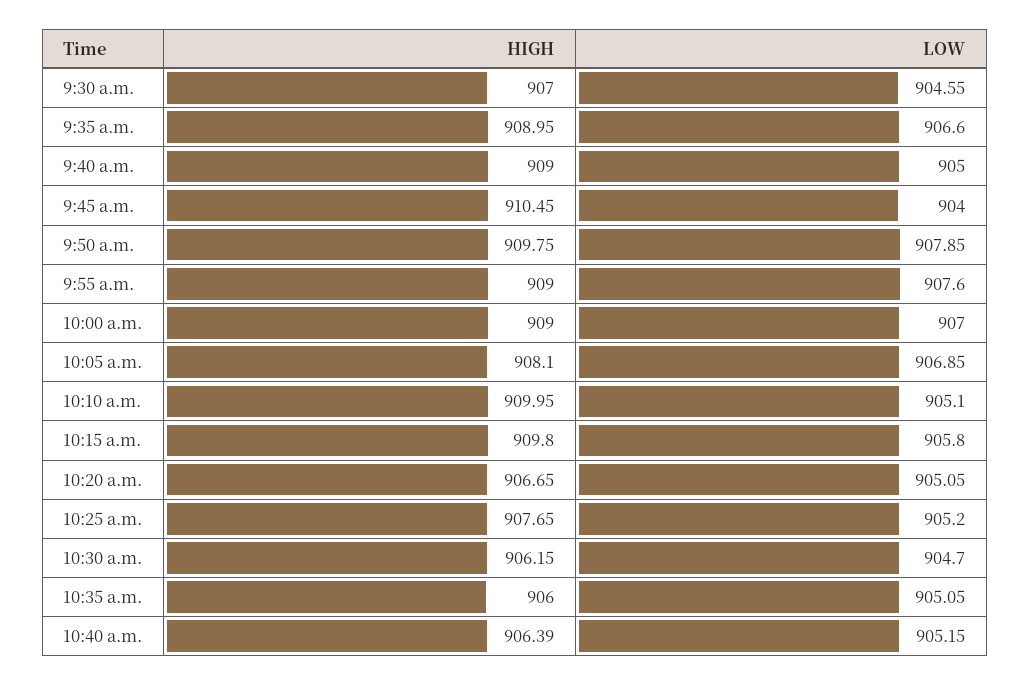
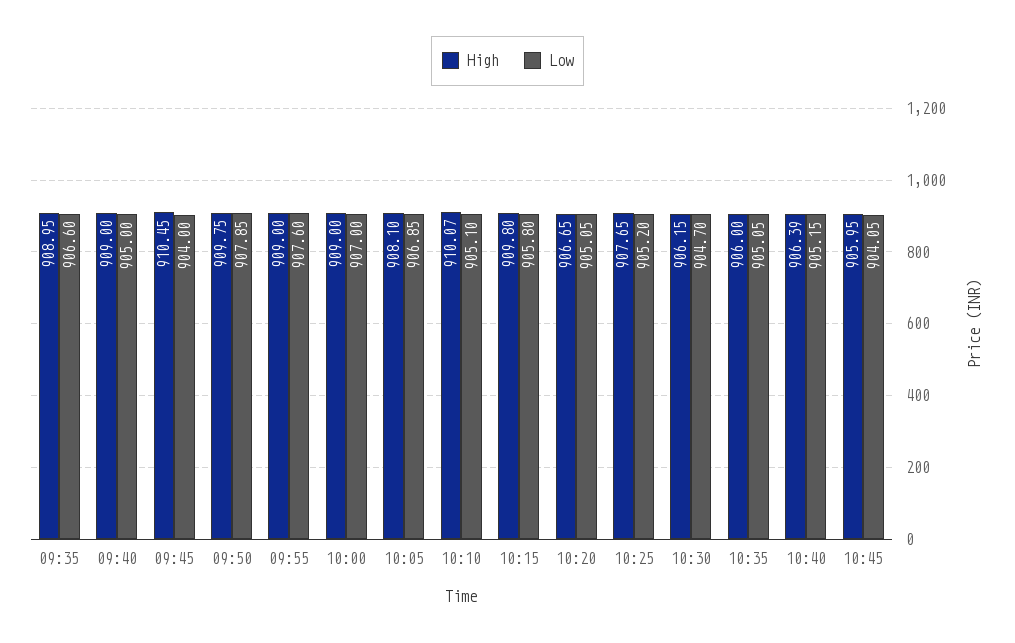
HIGH, 9:30 a.m.: 907 -> none
LOW, 9:30 a.m.: 904.55 -> none
HIGH, 10:10 a.m.: 909.95 -> 910.07
HIGH, 10:45: none -> 905.95
LOW, 10:45: none -> 904.05

